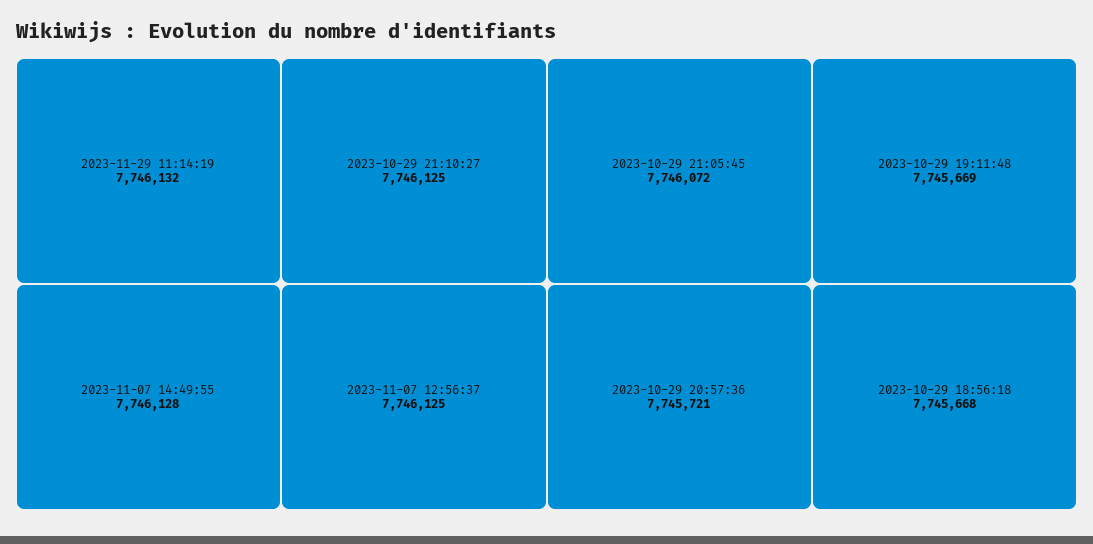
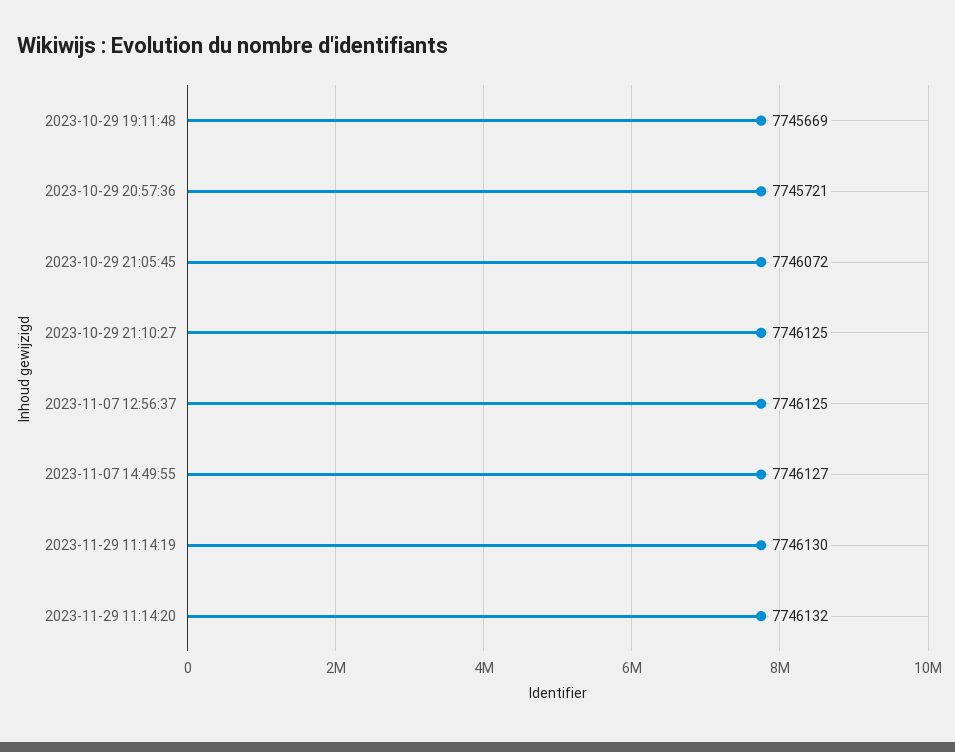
2023-11-29 11:14:19: 7746132 -> 7746130
2023-11-07 14:49:55: 7746128 -> 7746127
2023-10-29 18:56:18: 7745668 -> none
2023-11-29 11:14:20: none -> 7746132

